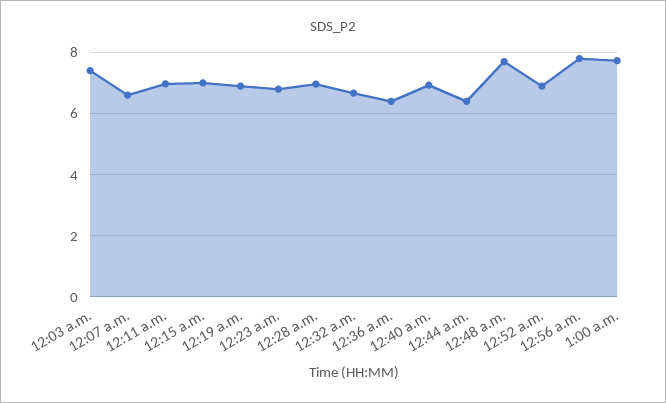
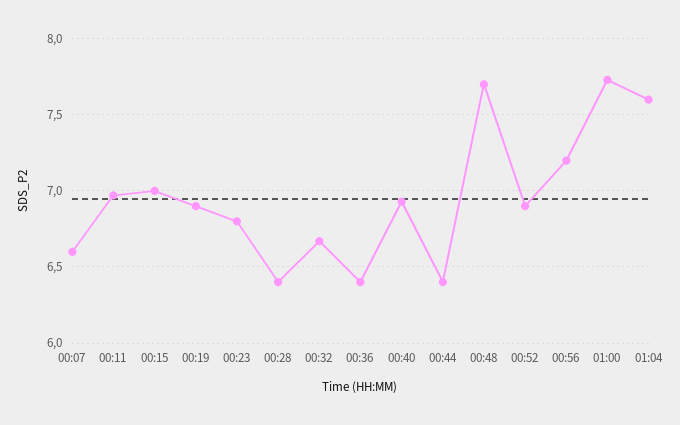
12:03 a.m.: 7.4 -> none
12:28 a.m.: 7 -> 6.4
12:56 a.m.: 7.8 -> 7.2
01:04: none -> 7.6

